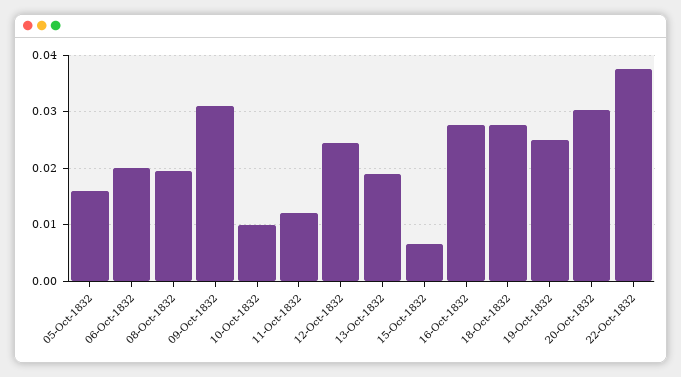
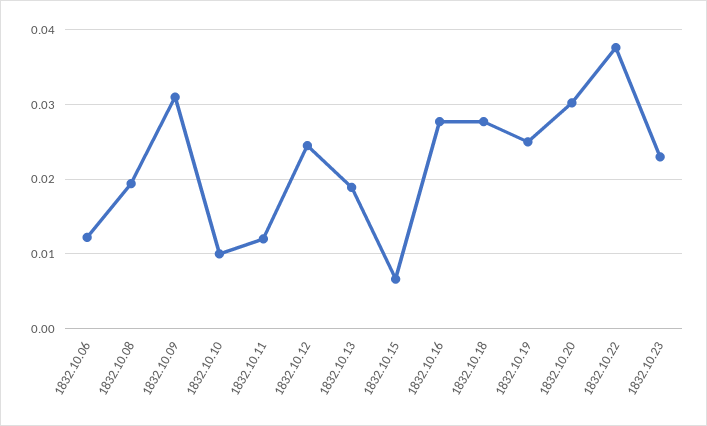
05-Oct-1832: 0.016 -> none
06-Oct-1832: 0.02 -> 0.012
1832.10.23: none -> 0.023

